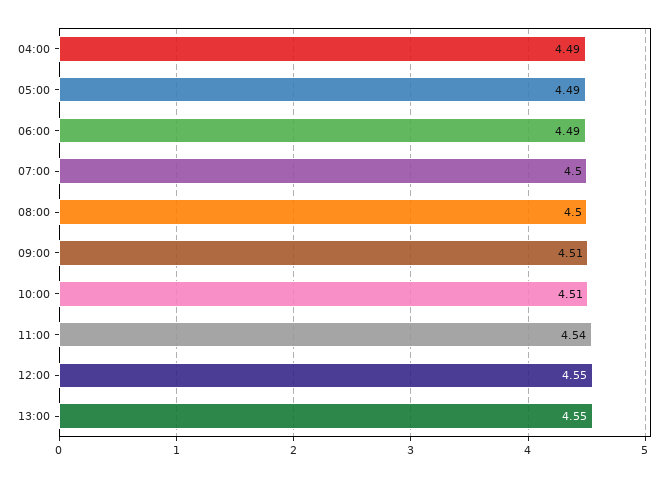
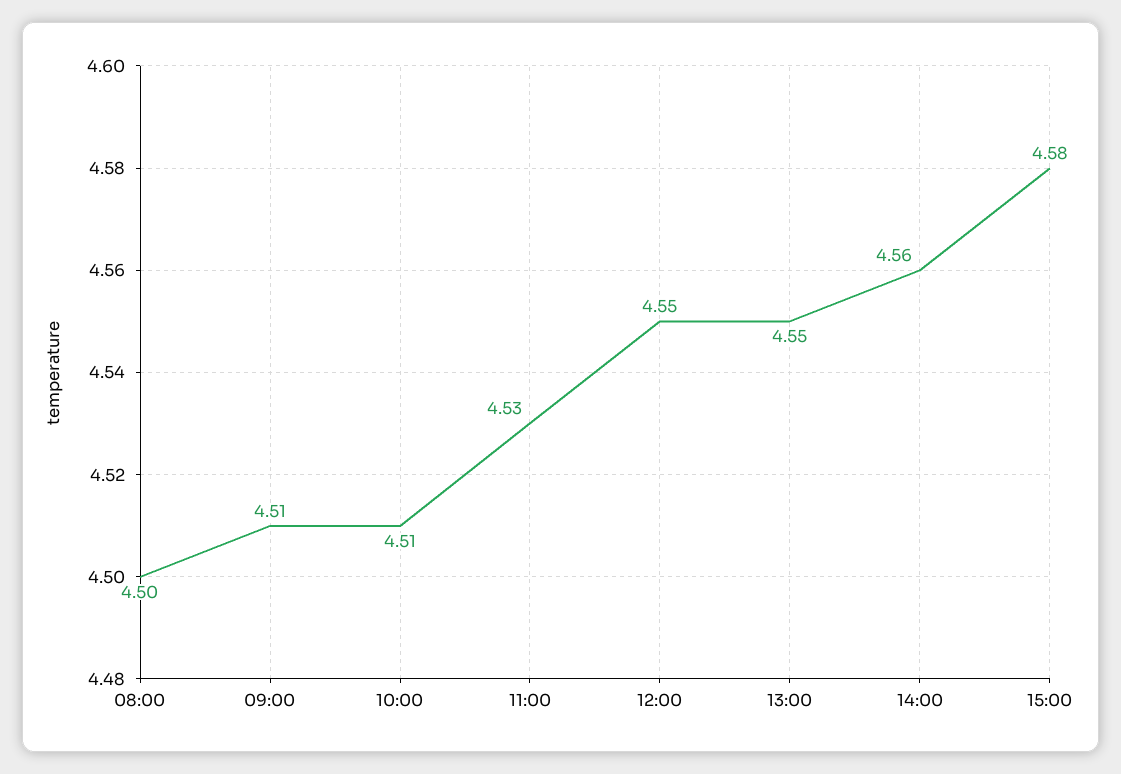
04:00: 4.49 -> none
05:00: 4.49 -> none
06:00: 4.49 -> none
07:00: 4.5 -> none
11:00: 4.54 -> 4.53
14:00: none -> 4.56
15:00: none -> 4.58

